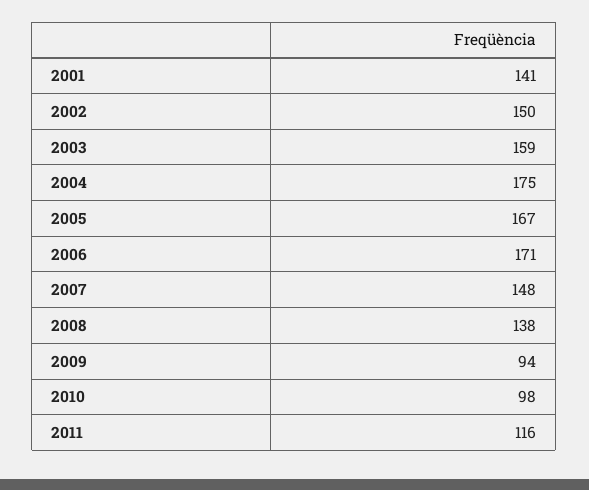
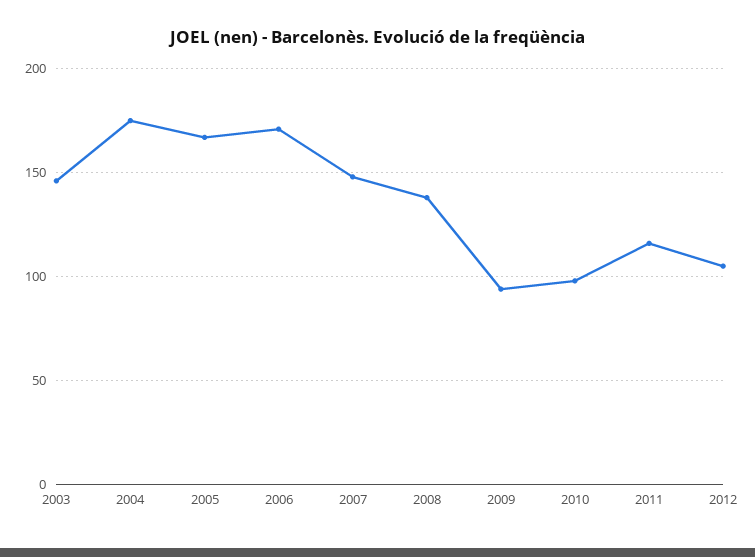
2001: 141 -> none
2002: 150 -> none
2003: 159 -> 145
2012: none -> 105

